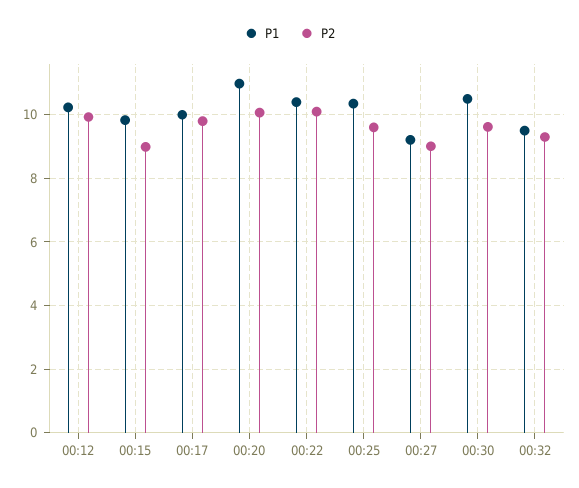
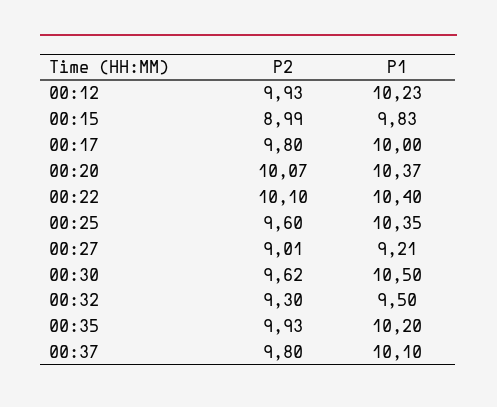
P1, 00:20: 11 -> 10.37
P2, 00:35: none -> 9.93
P1, 00:35: none -> 10.2
P2, 00:37: none -> 9.8
P1, 00:37: none -> 10.1

